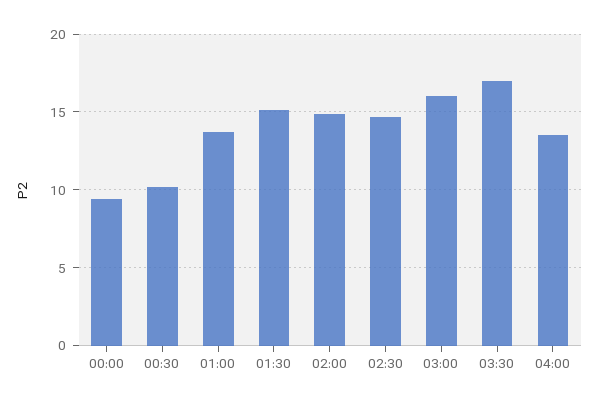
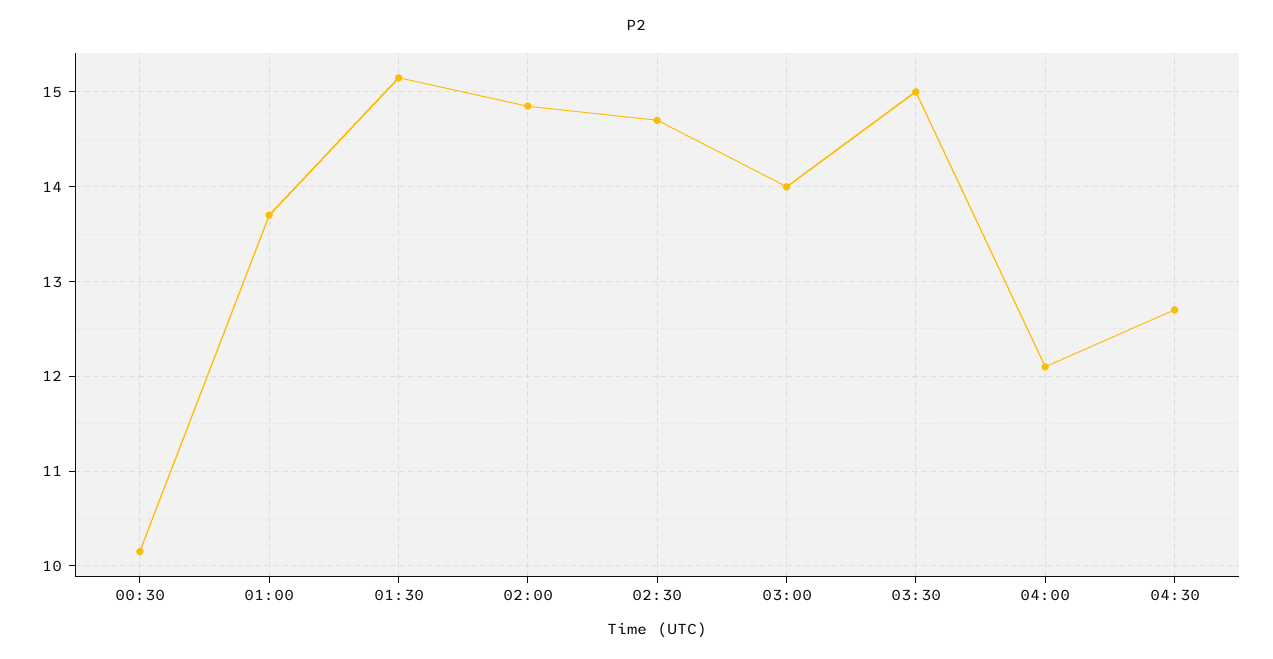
00:00: 9.5 -> none
03:00: 16 -> 14
03:30: 17 -> 15
04:00: 13.5 -> 12.1
04:30: none -> 12.7

